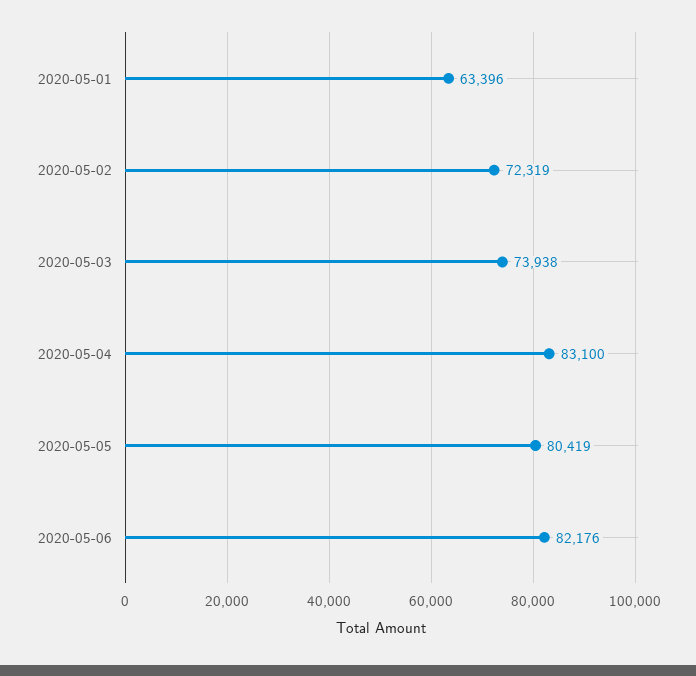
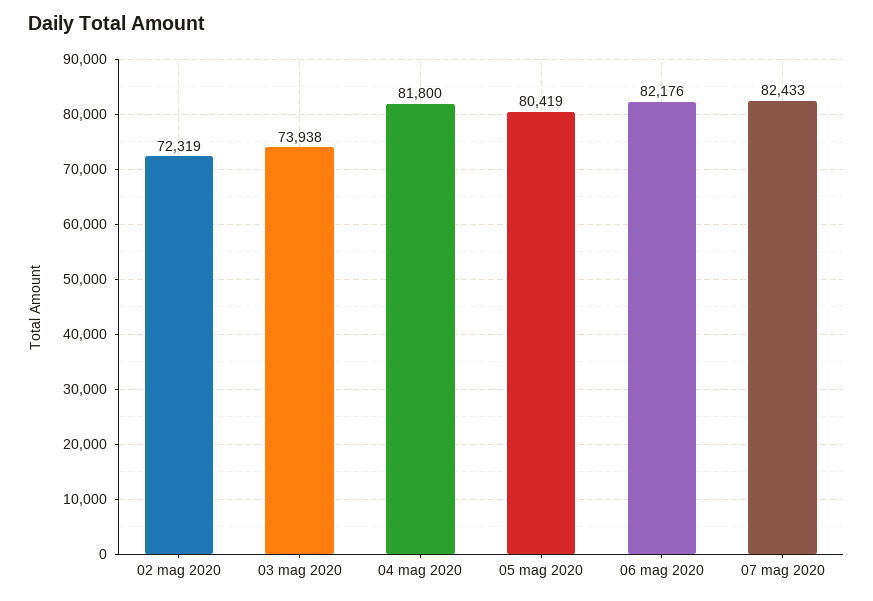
2020-05-01: 63396 -> none
2020-05-04: 83100 -> 81800
07 mag 2020: none -> 82433

